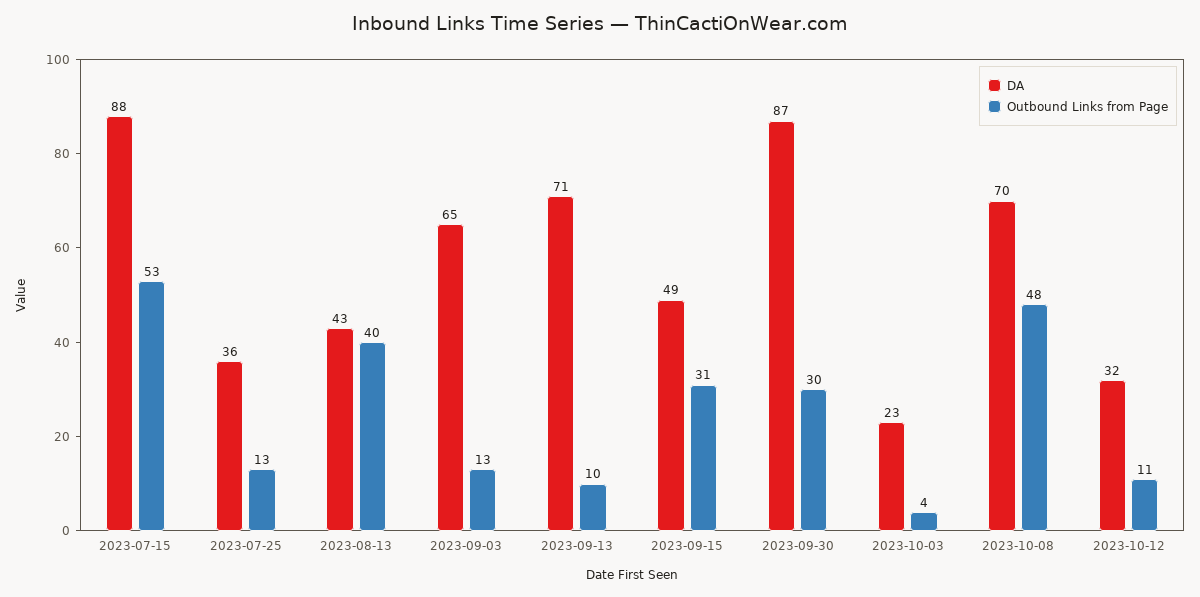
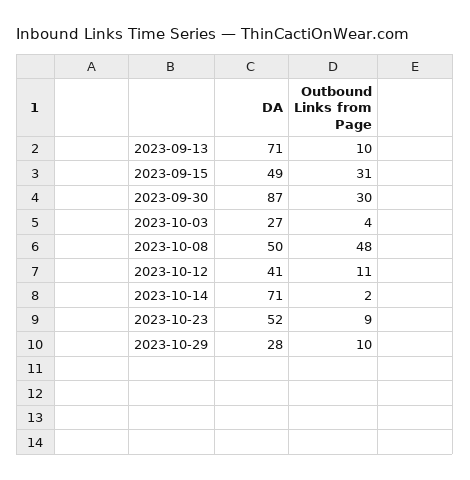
DA, 2023-07-15: 88 -> none
Outbound Links from Page, 2023-07-15: 53 -> none
DA, 2023-07-25: 36 -> none
Outbound Links from Page, 2023-07-25: 13 -> none
DA, 2023-08-13: 43 -> none
Outbound Links from Page, 2023-08-13: 40 -> none
DA, 2023-09-03: 65 -> none
Outbound Links from Page, 2023-09-03: 13 -> none
DA, 2023-10-03: 23 -> 27
DA, 2023-10-08: 70 -> 50
DA, 2023-10-12: 32 -> 41
DA, 2023-10-14: none -> 71
Outbound Links from Page, 2023-10-14: none -> 2
DA, 2023-10-23: none -> 52
Outbound Links from Page, 2023-10-23: none -> 9
DA, 2023-10-29: none -> 28
Outbound Links from Page, 2023-10-29: none -> 10

